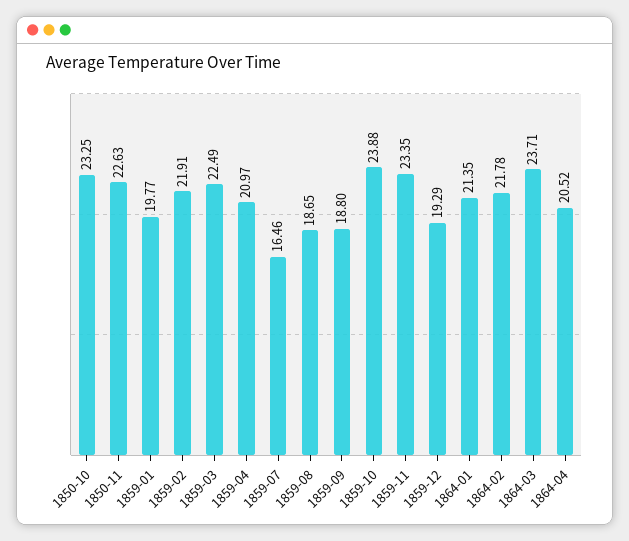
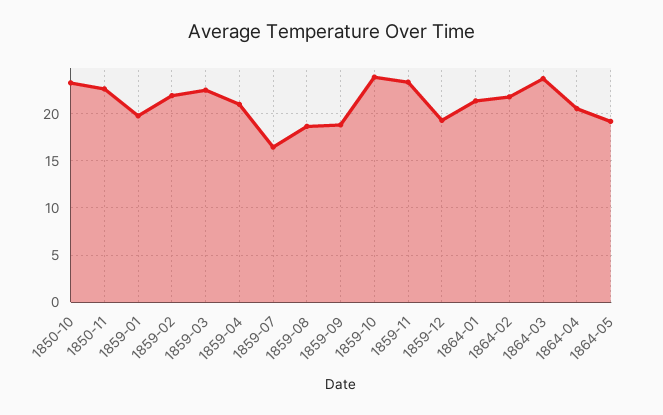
1864-05: none -> 19

